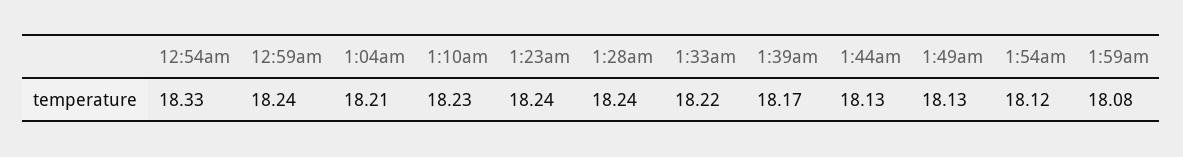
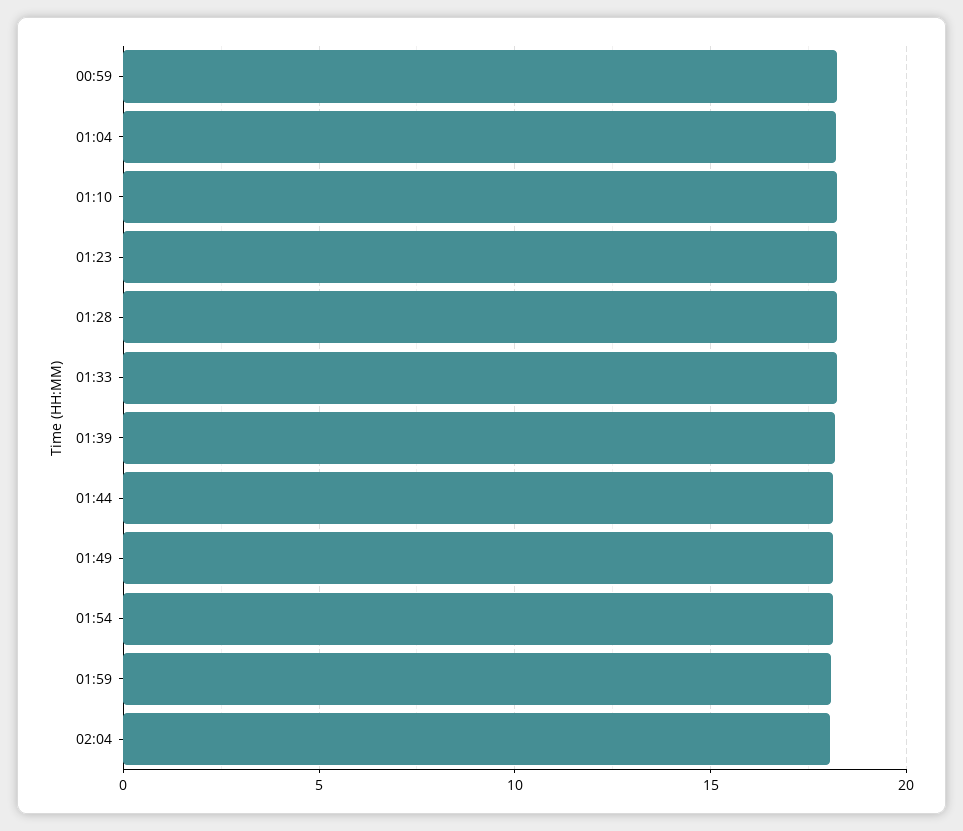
12:54am: 18.33 -> none
02:04: none -> 18

